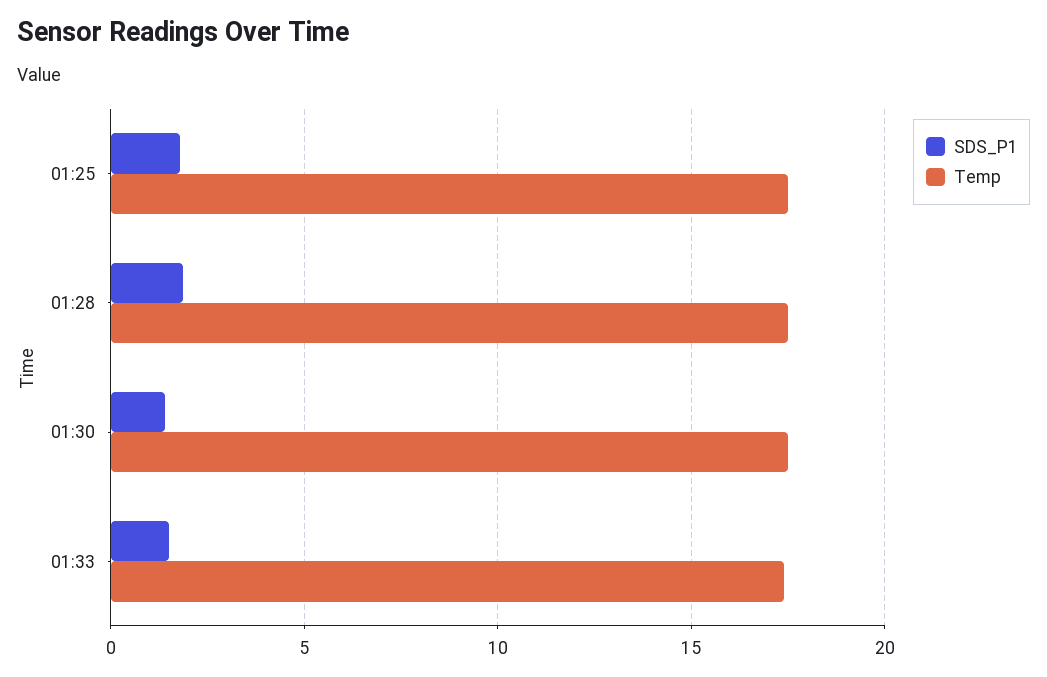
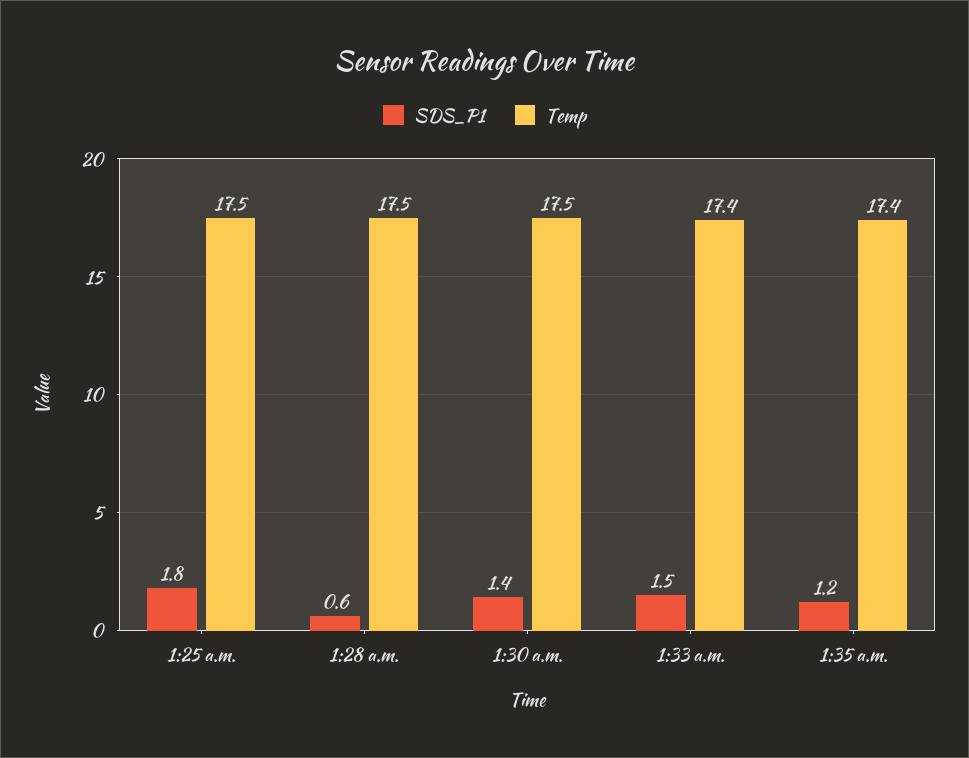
SDS_P1, 01:28: 2 -> 0.6
SDS_P1, 1:35 a.m.: none -> 1.2
Temp, 1:35 a.m.: none -> 17.4

